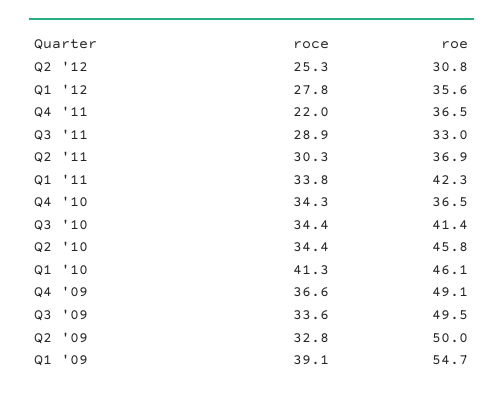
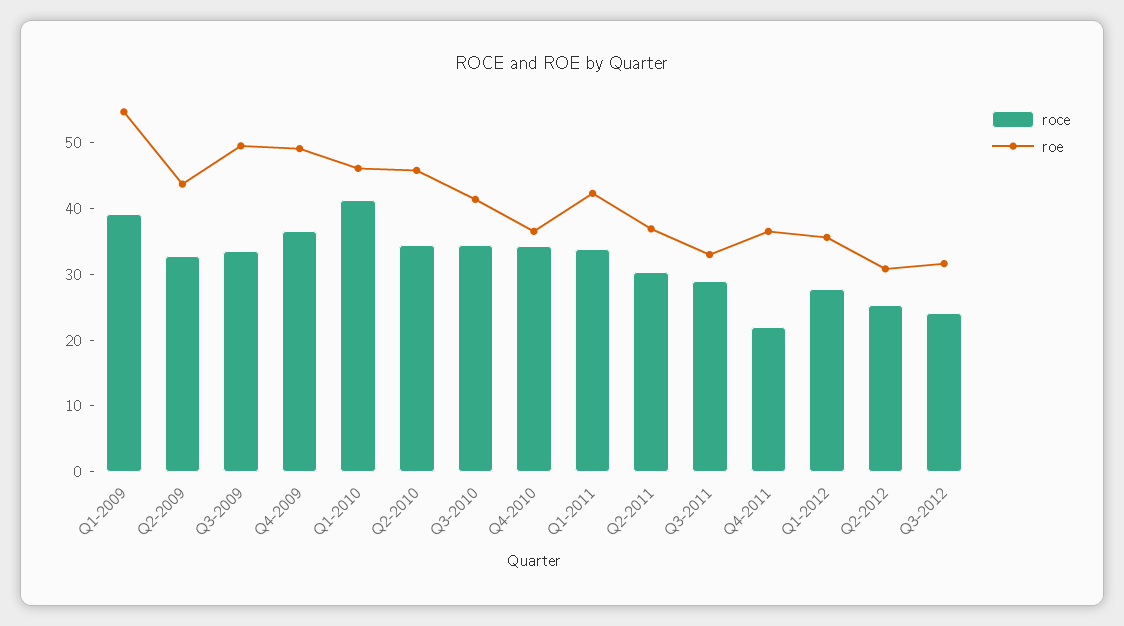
roe, Q2 '09: 50 -> 44
roce, Q3-2012: none -> 24
roe, Q3-2012: none -> 32

